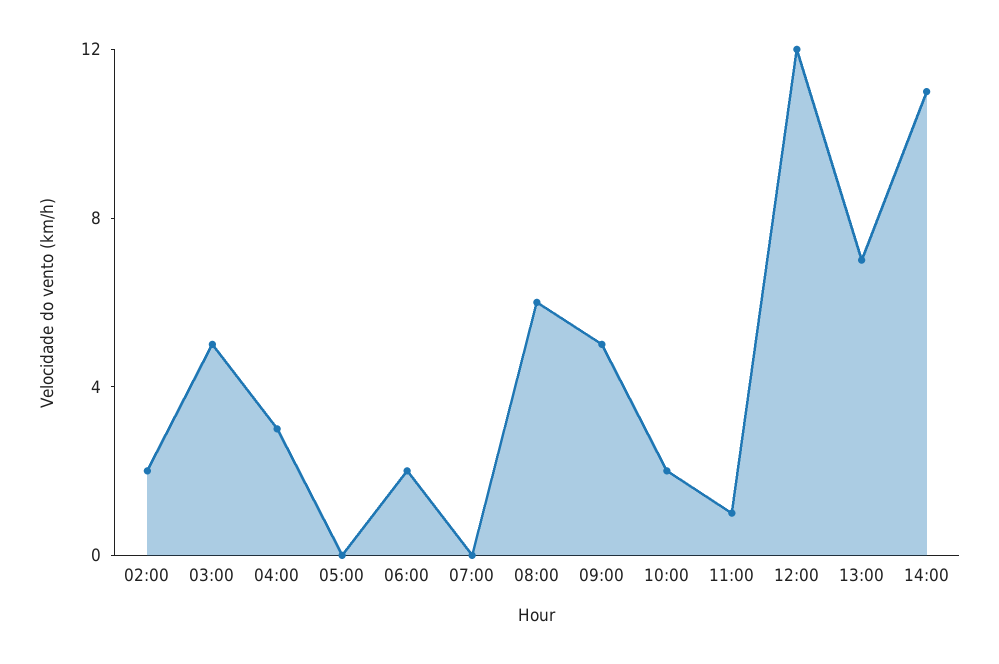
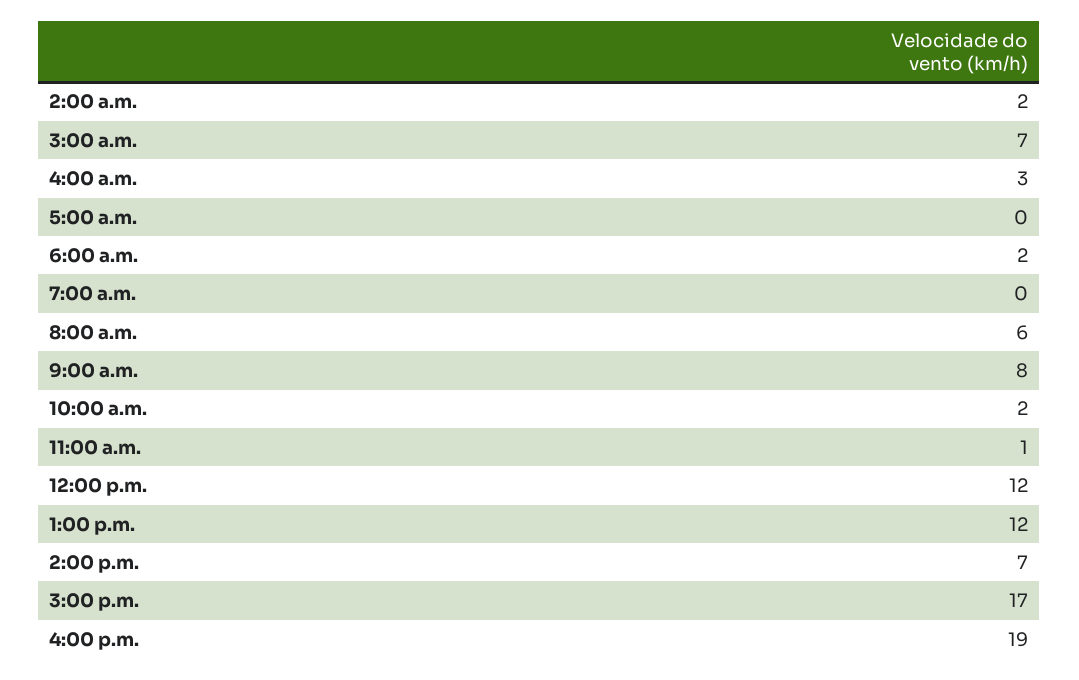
03:00: 5 -> 7
09:00: 5 -> 8
13:00: 7 -> 12
14:00: 11 -> 7
3:00 p.m.: none -> 17
4:00 p.m.: none -> 19

